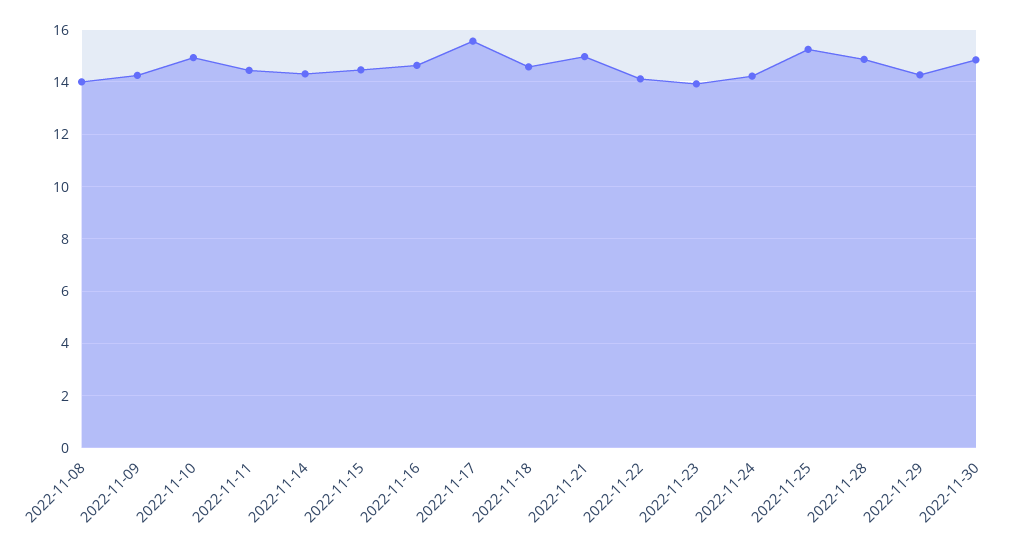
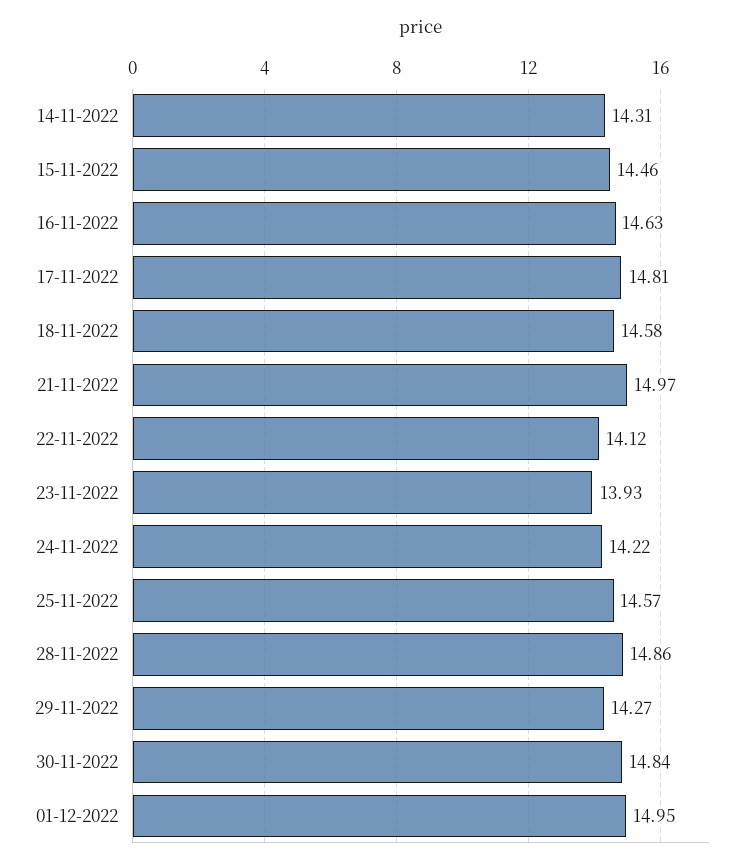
2022-11-08: 14 -> none
2022-11-09: 14.25 -> none
2022-11-10: 15 -> none
2022-11-11: 14.5 -> none
2022-11-17: 15.5 -> 14.81
2022-11-25: 15.25 -> 14.57
01-12-2022: none -> 14.95

